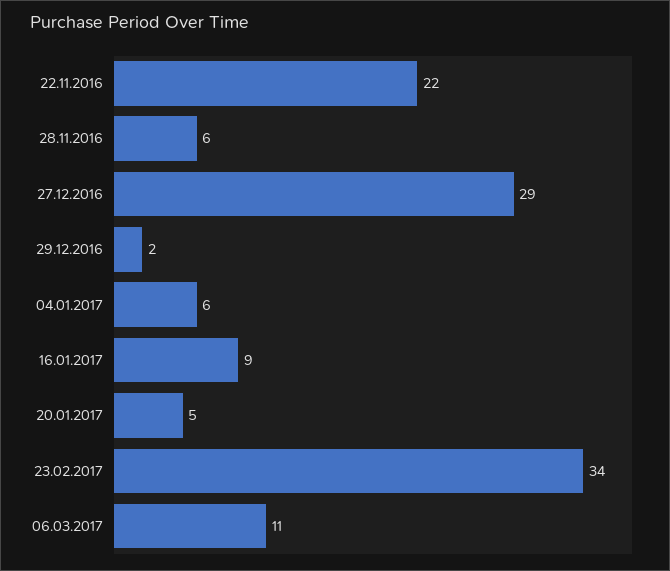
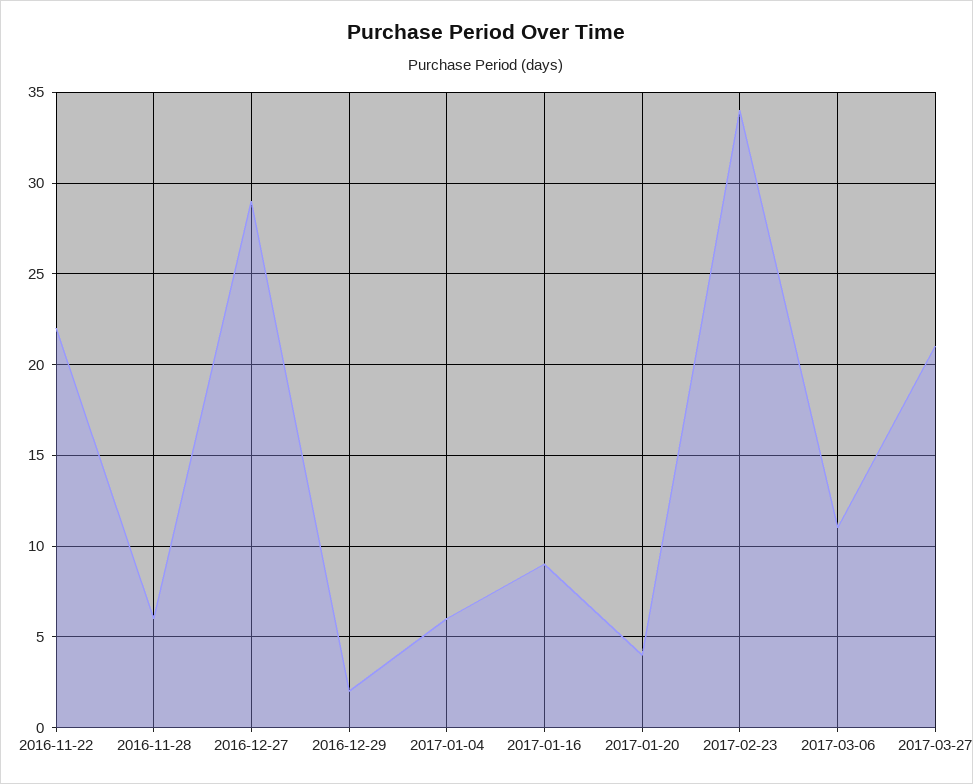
20.01.2017: 5 -> 4
2017-03-27: none -> 21

